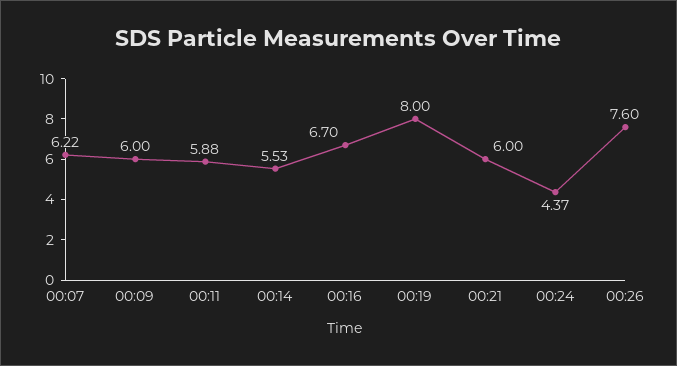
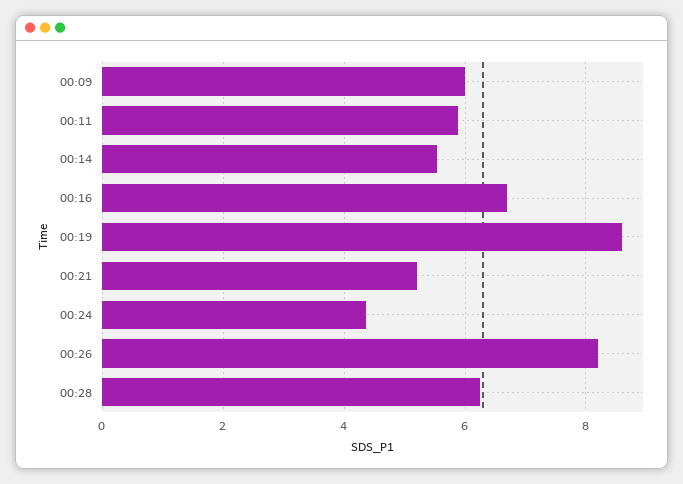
00:07: 6.22 -> none
00:19: 8 -> 8.6
00:21: 6 -> 5.2
00:26: 7.6 -> 8.2
00:28: none -> 6.2

